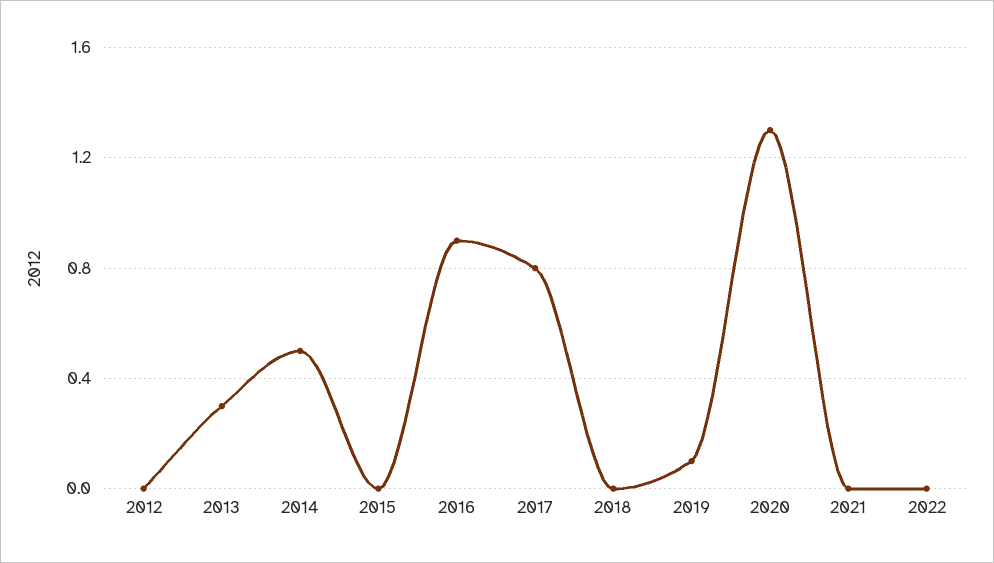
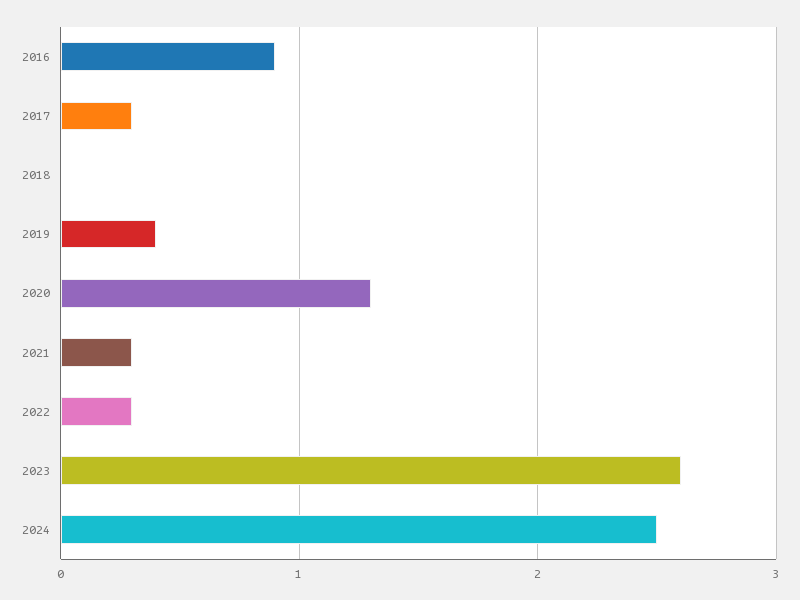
2012: 0 -> none
2013: 0.3 -> none
2014: 0.5 -> none
2015: 0 -> none
2017: 0.8 -> 0.3
2019: 0.1 -> 0.4
2021: 0 -> 0.3
2022: 0 -> 0.3
2023: none -> 2.6
2024: none -> 2.5

